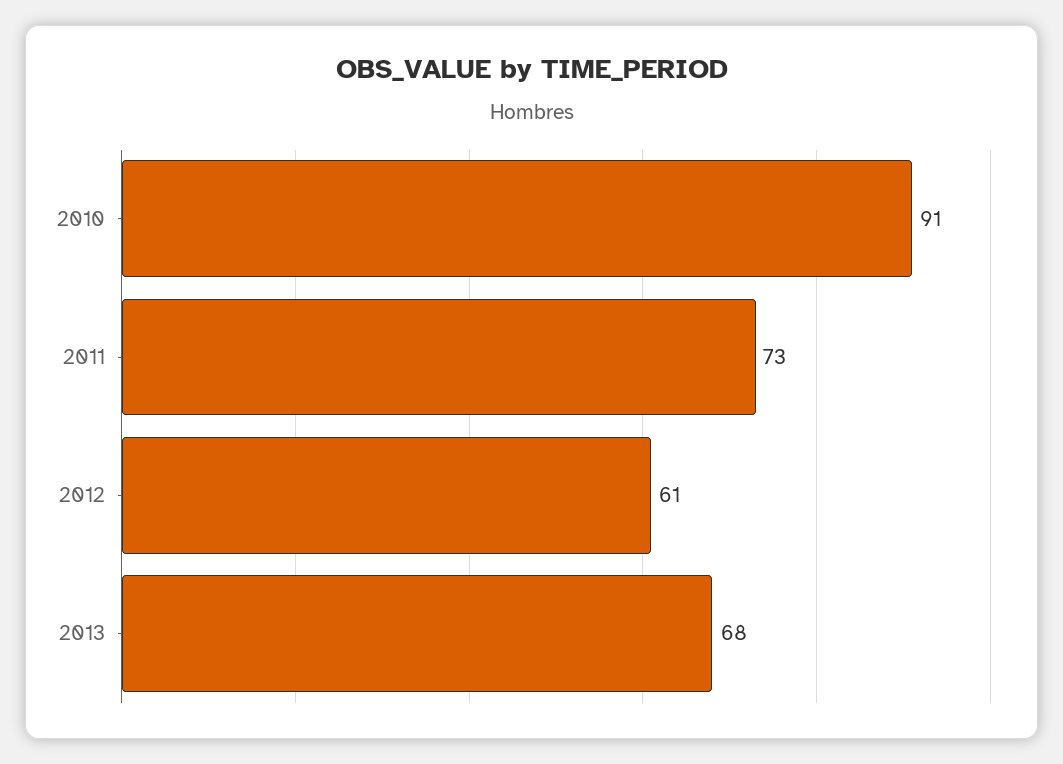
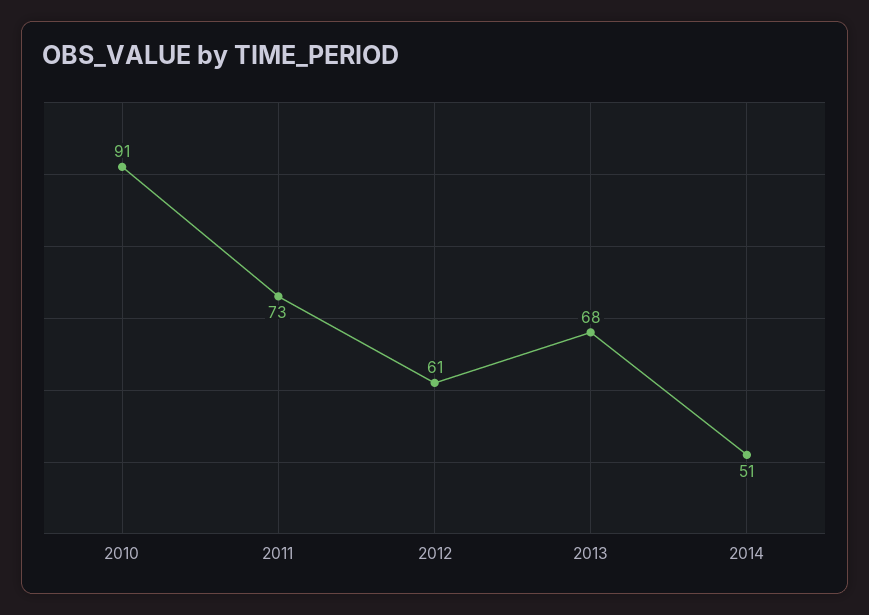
2014: none -> 51

